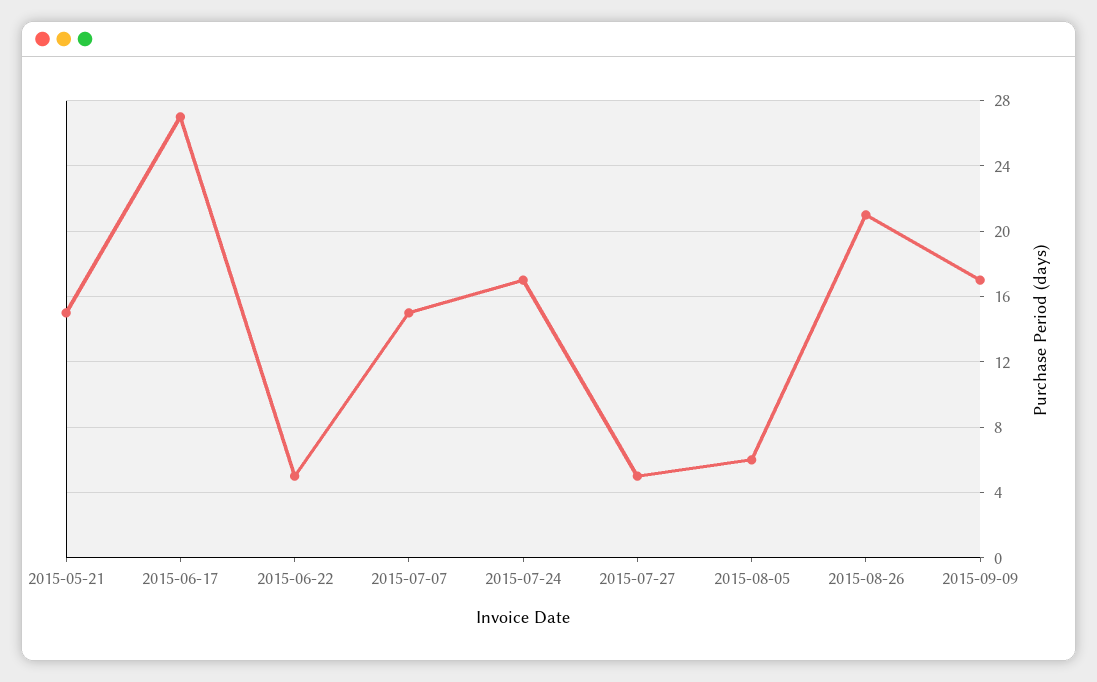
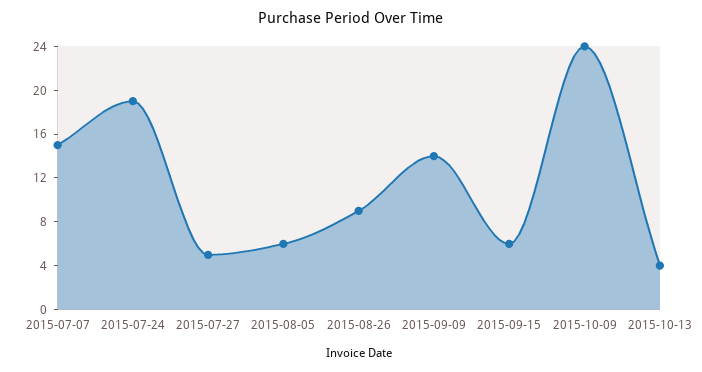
2015-05-21: 15 -> none
2015-06-17: 27 -> none
2015-06-22: 5 -> none
2015-07-24: 17 -> 19
2015-08-26: 21 -> 9
2015-09-09: 17 -> 14
2015-09-15: none -> 6
2015-10-09: none -> 24
2015-10-13: none -> 4

